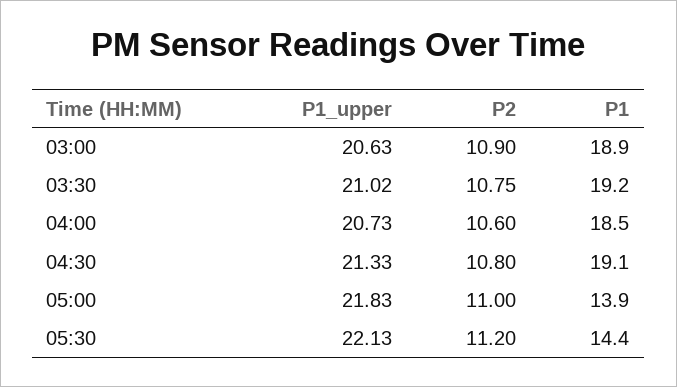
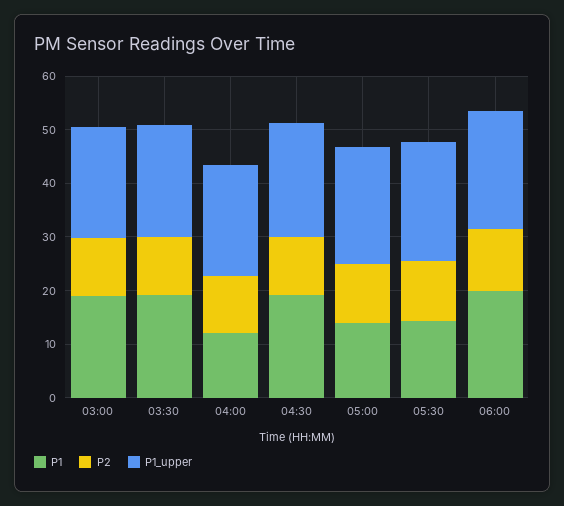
P1, 04:00: 18.5 -> 12
P1, 06:00: none -> 20
P2, 06:00: none -> 12
P1_upper, 06:00: none -> 22

